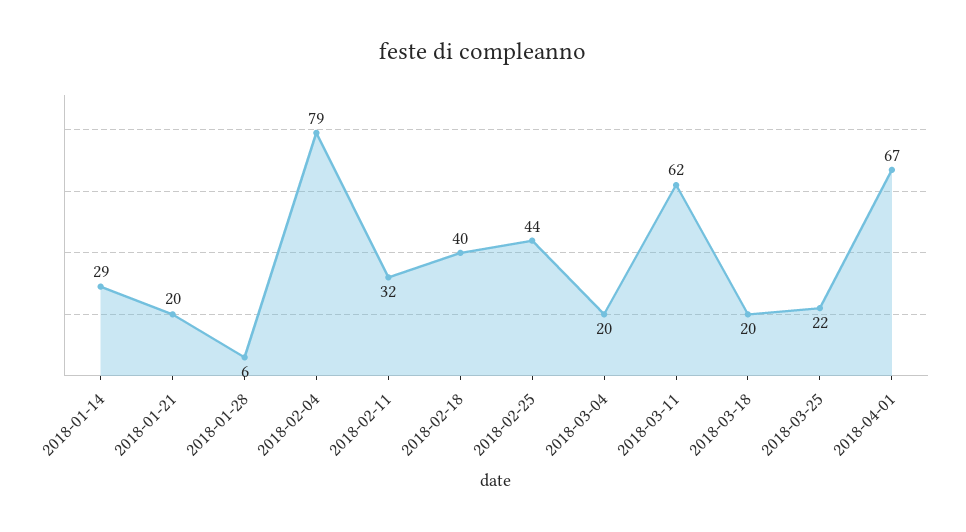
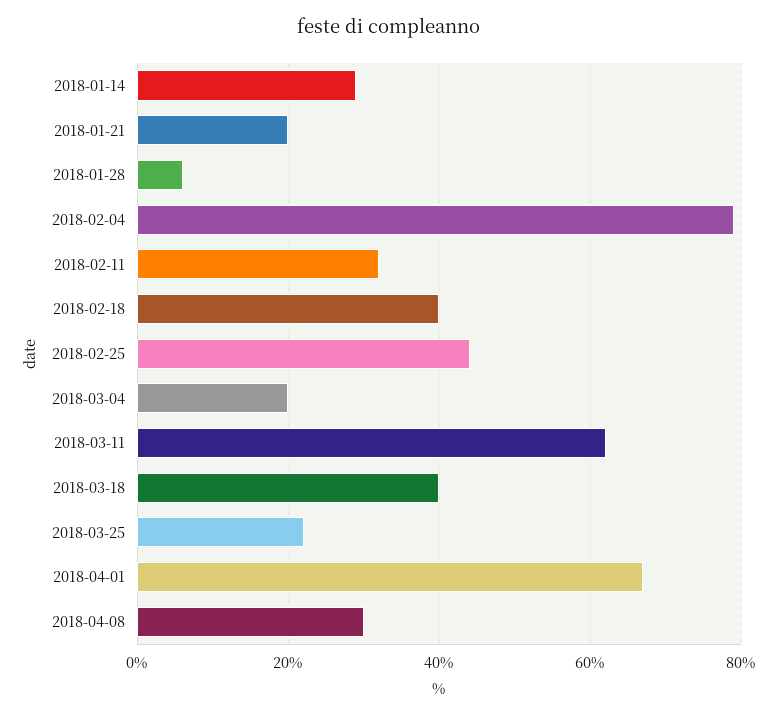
2018-03-18: 20 -> 40
2018-04-08: none -> 30

